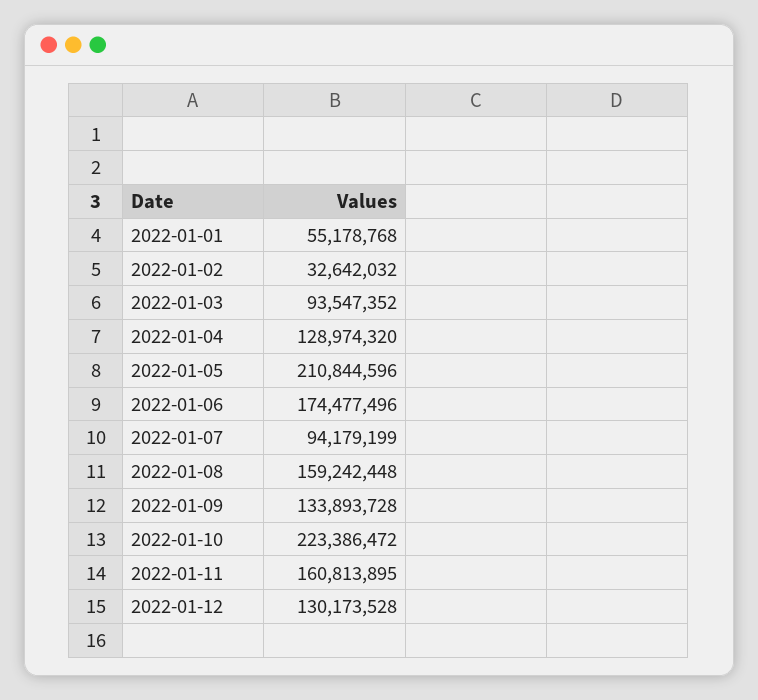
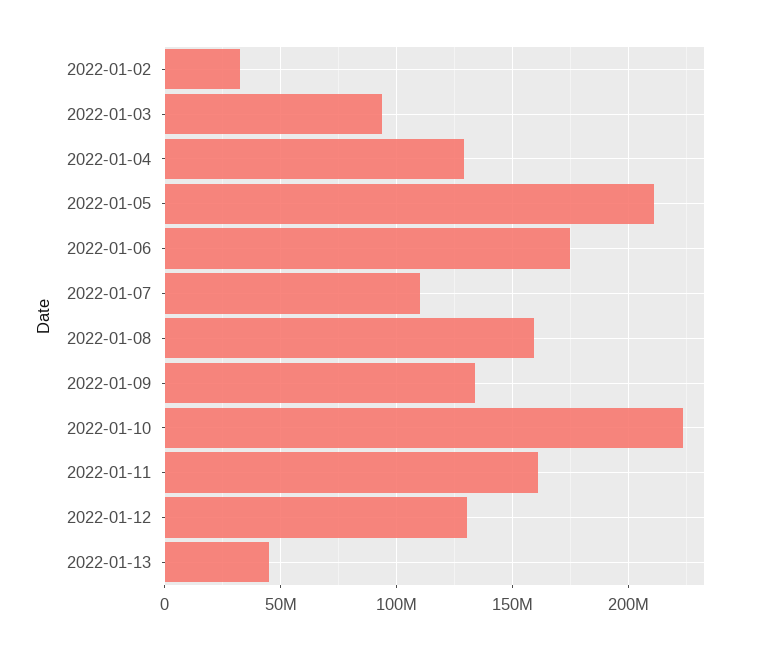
2022-01-01: 55178768 -> none
2022-01-07: 94179199 -> 110000000
2022-01-13: none -> 45000000

